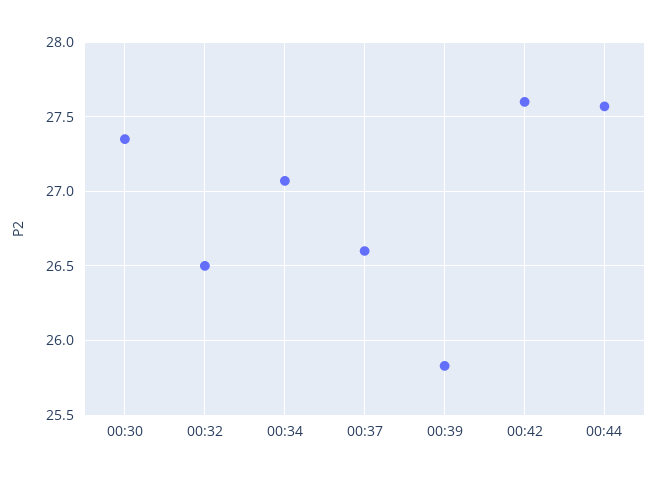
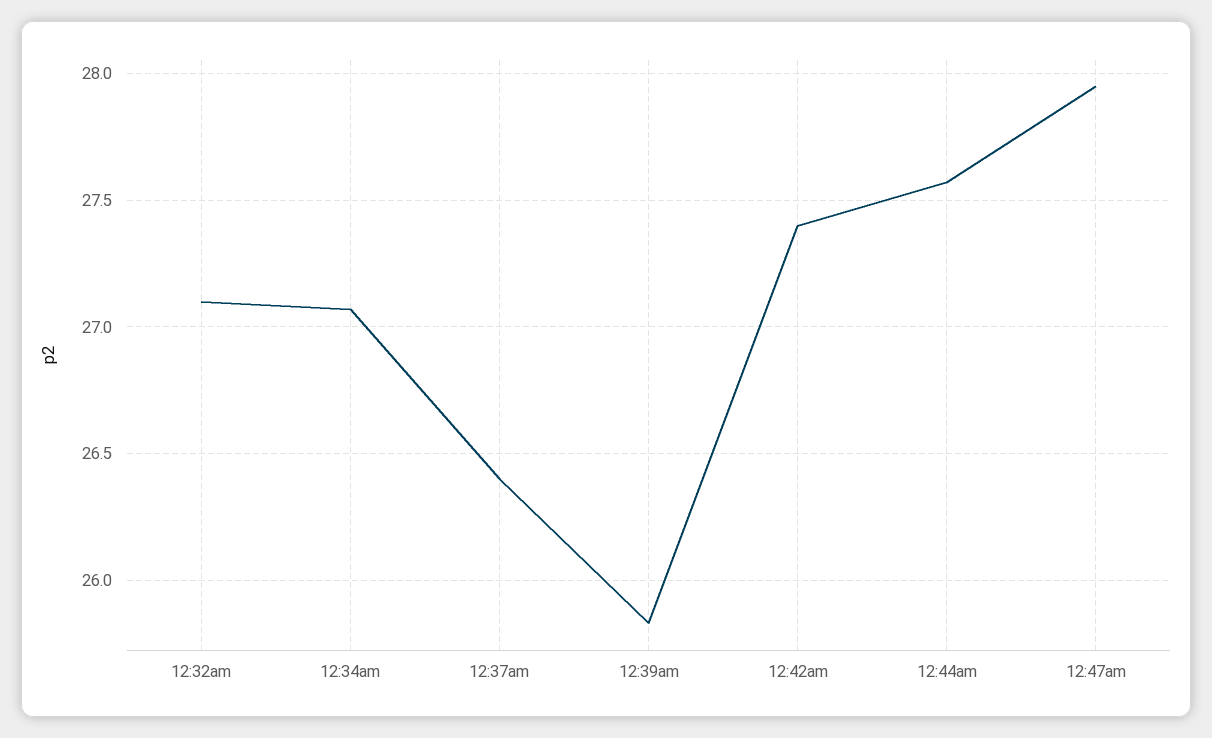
00:30: 27.35 -> none
00:32: 26.5 -> 27.1
00:37: 26.6 -> 26.4
00:42: 27.6 -> 27.4
12:47am: none -> 27.95

